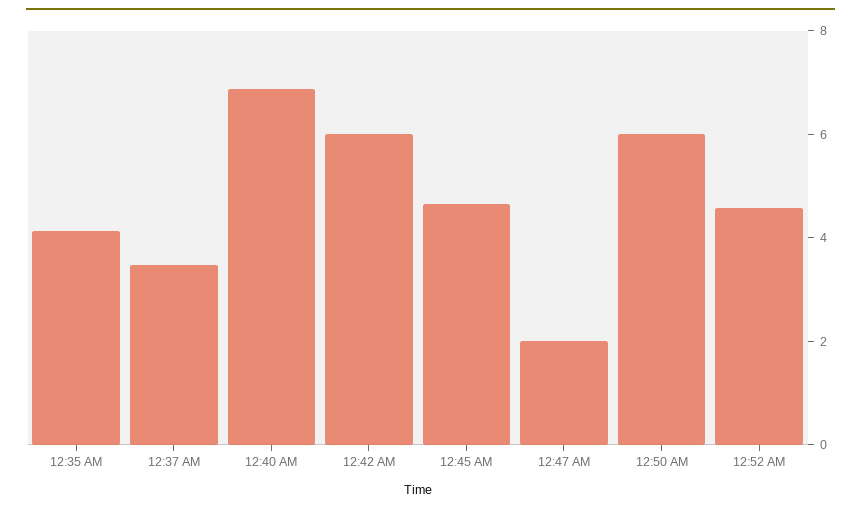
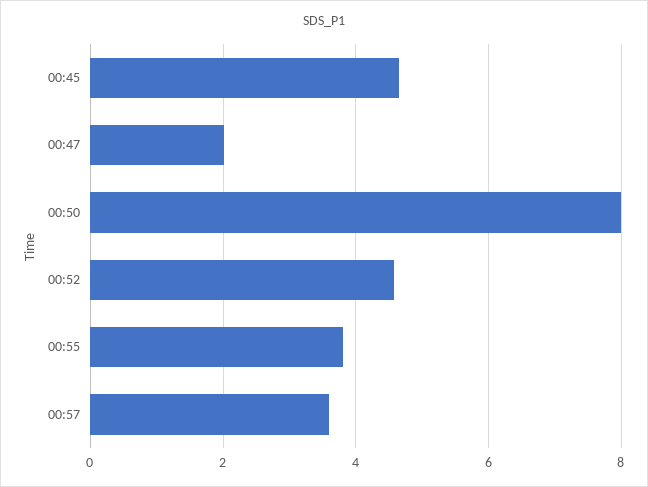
12:35 AM: 4 -> none
12:37 AM: 3.5 -> none
12:40 AM: 7 -> none
12:42 AM: 6 -> none
12:50 AM: 6 -> 8
00:55: none -> 3.8
00:57: none -> 3.6

